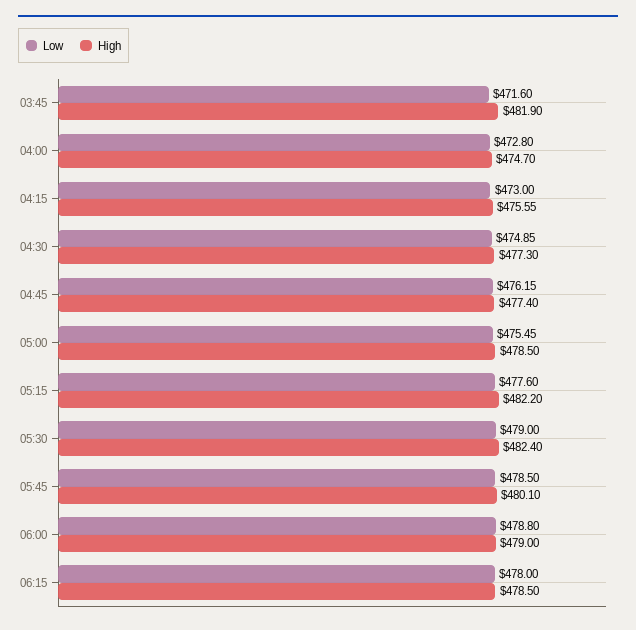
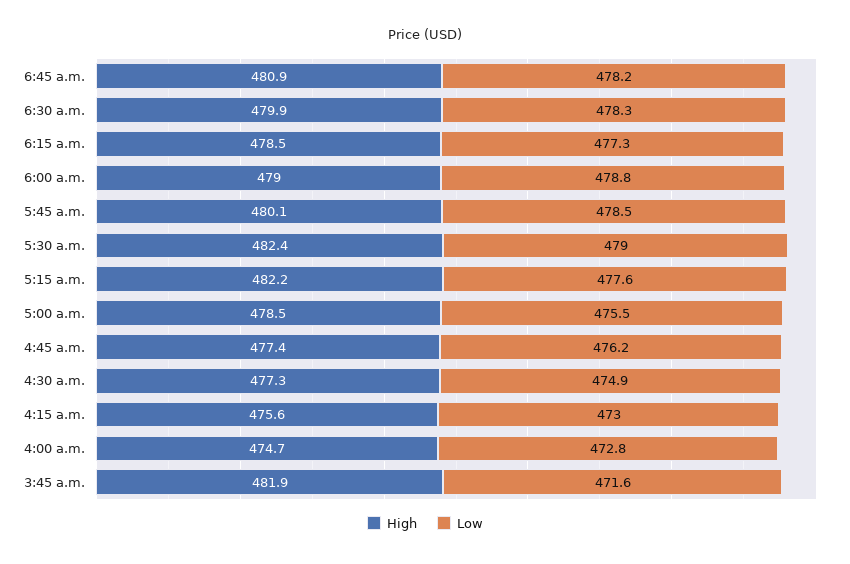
Low, 06:15: 478 -> 477.3
High, 6:45 a.m.: none -> 480.9
Low, 6:45 a.m.: none -> 478.2
High, 6:30 a.m.: none -> 479.9
Low, 6:30 a.m.: none -> 478.3

